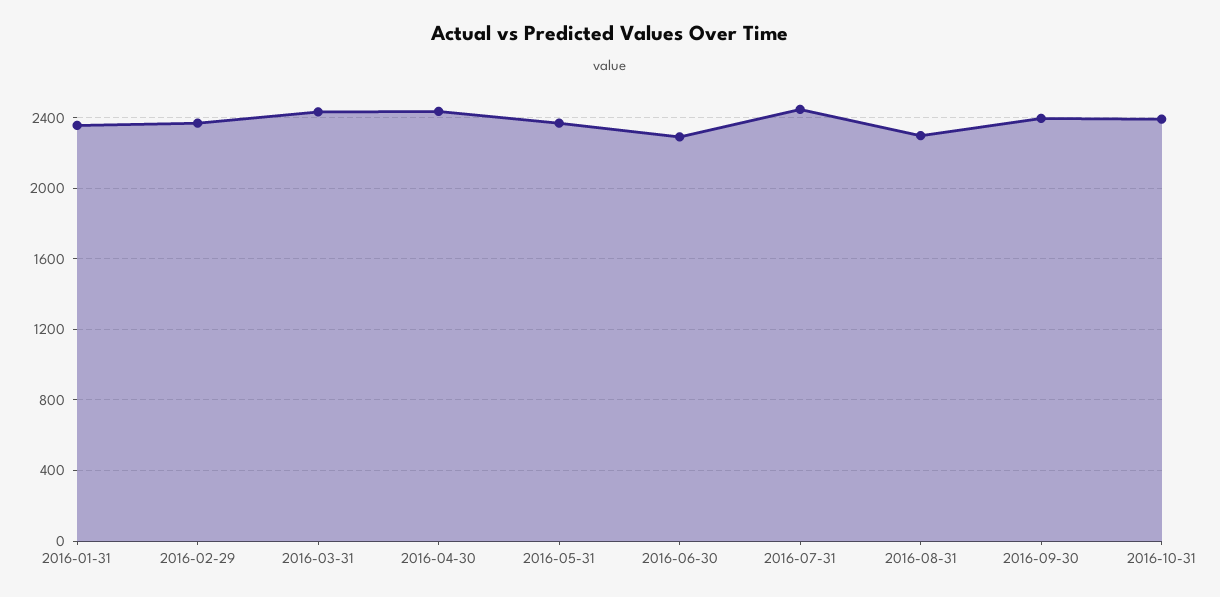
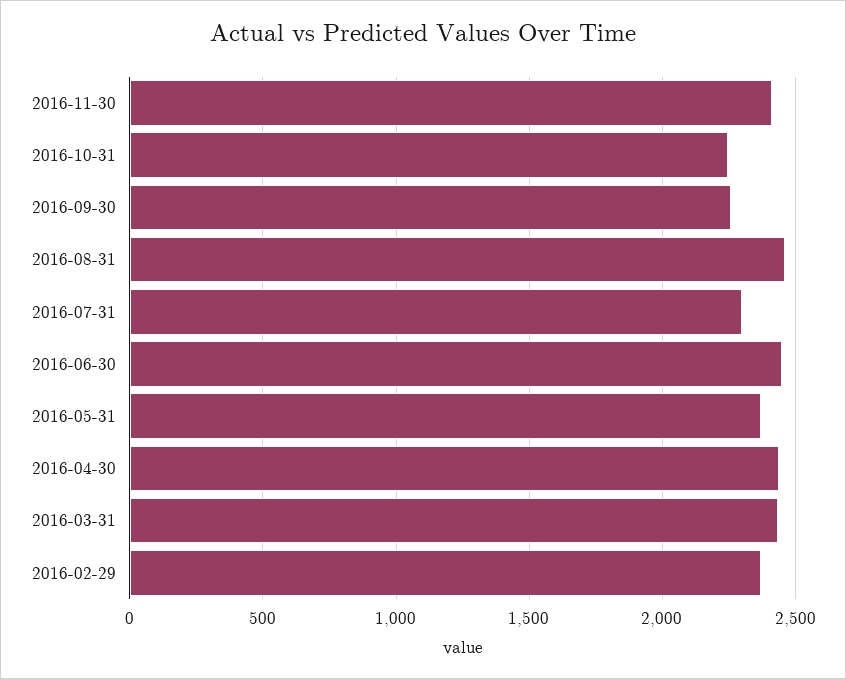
2016-01-31: 2350 -> none
2016-06-30: 2300 -> 2450
2016-07-31: 2450 -> 2300
2016-08-31: 2300 -> 2450
2016-09-30: 2400 -> 2250
2016-10-31: 2400 -> 2250
2016-11-30: none -> 2400

